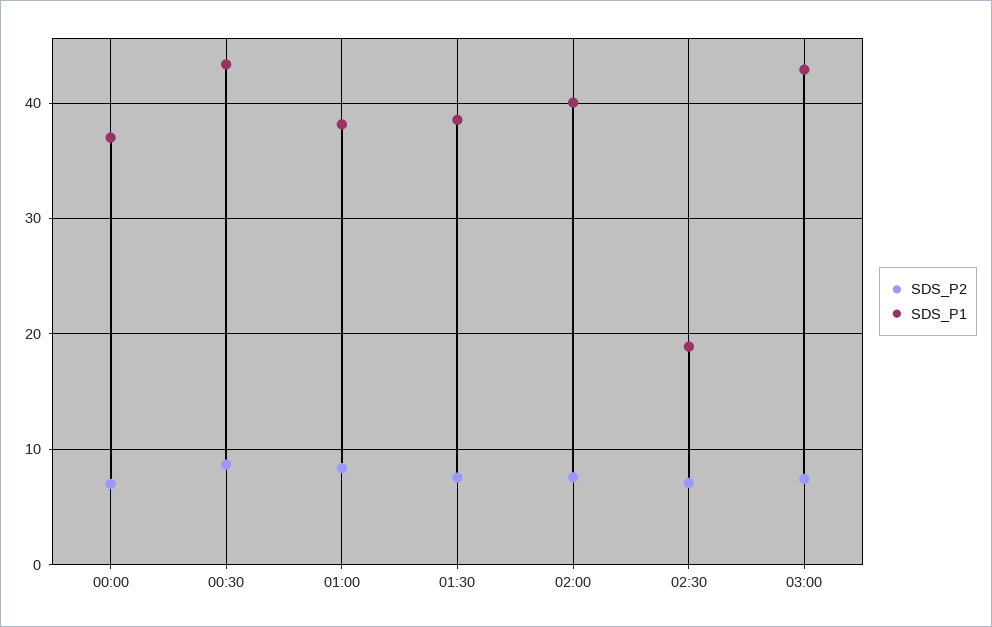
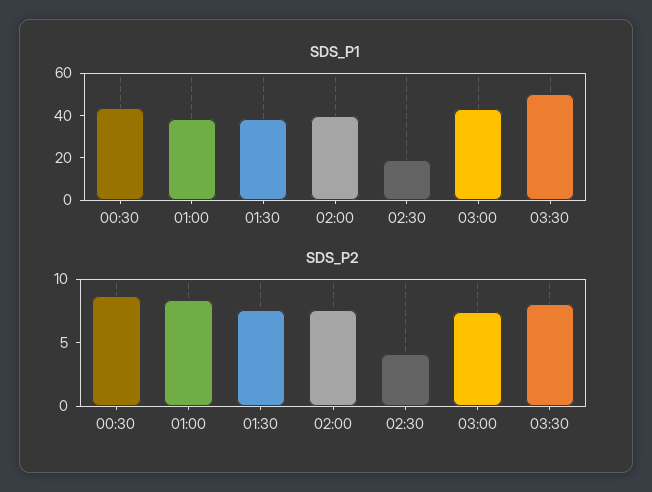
SDS_P2, 00:00: 7 -> none
SDS_P1, 00:00: 37 -> none
SDS_P2, 02:30: 7 -> 4
SDS_P1, 03:30: none -> 50
SDS_P2, 03:30: none -> 8

